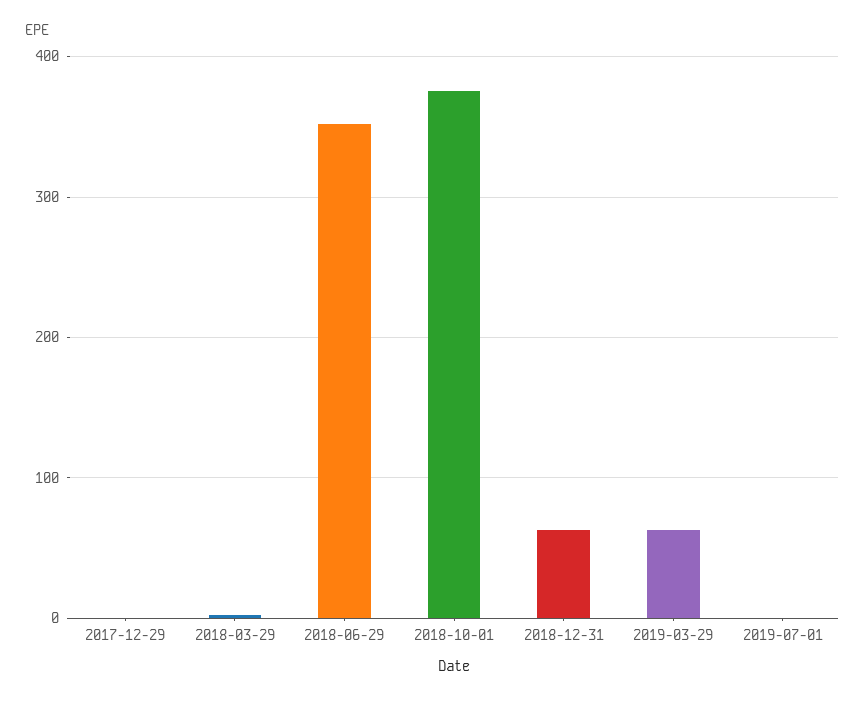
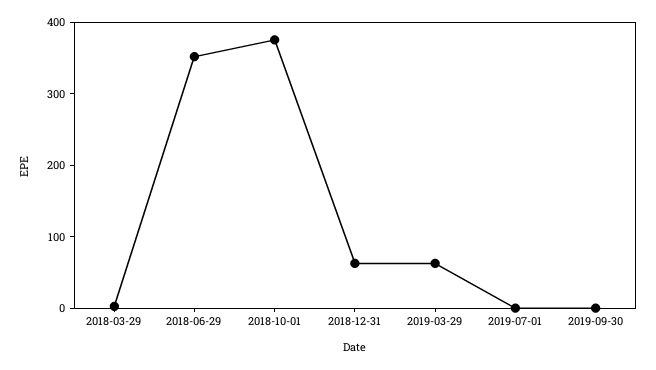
2017-12-29: 0 -> none
2019-09-30: none -> 0

